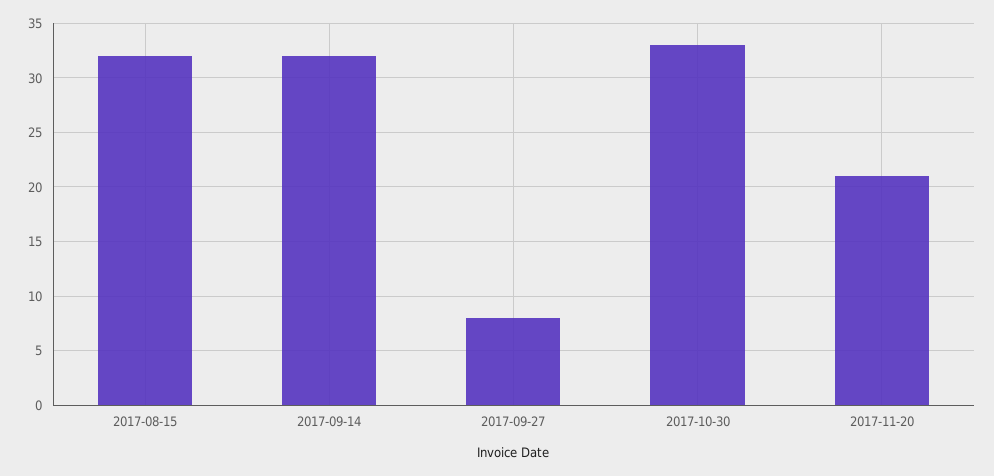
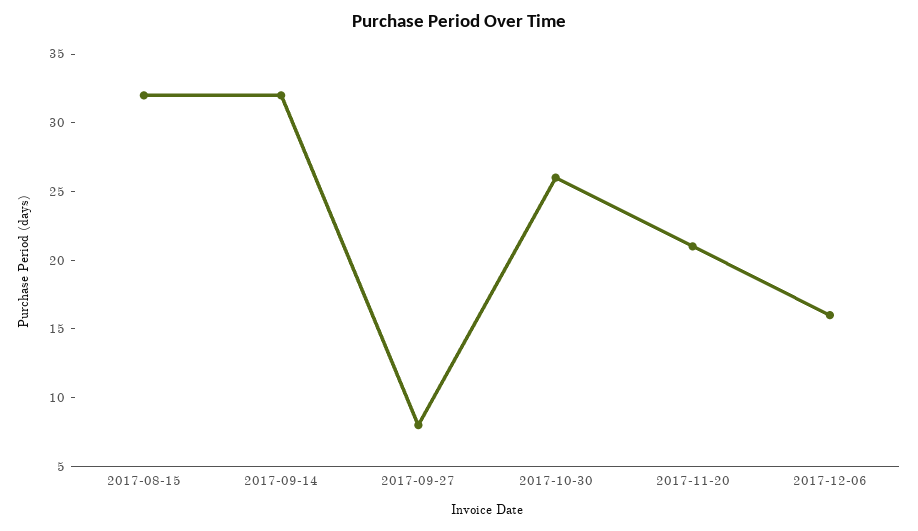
2017-10-30: 33 -> 26
2017-12-06: none -> 16

